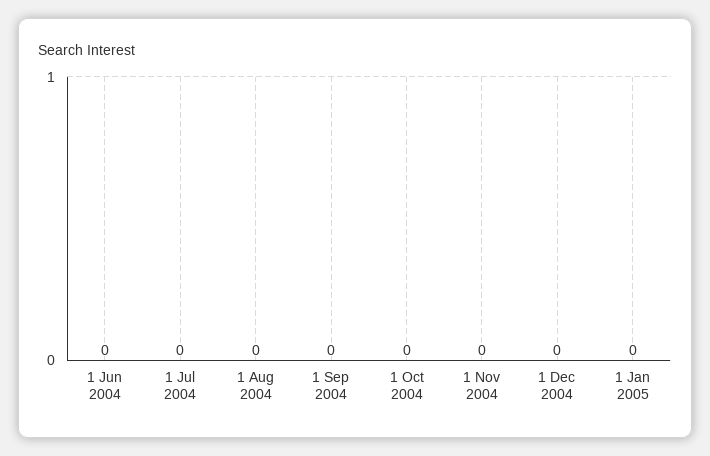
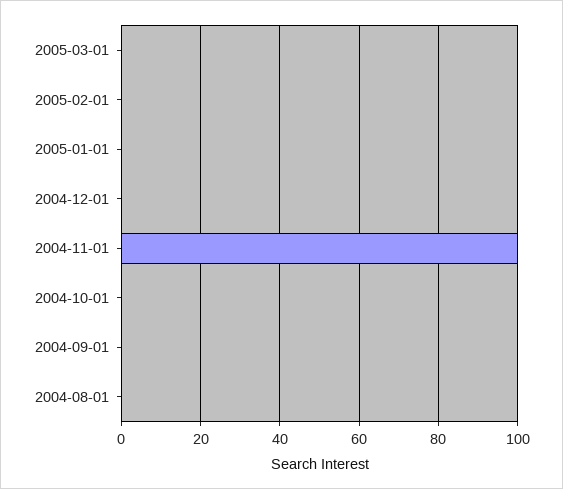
1 Jun 2004: 0 -> none
1 Jul 2004: 0 -> none
1 Nov 2004: 0 -> 100
2005-03-01: none -> 0
2005-02-01: none -> 0

